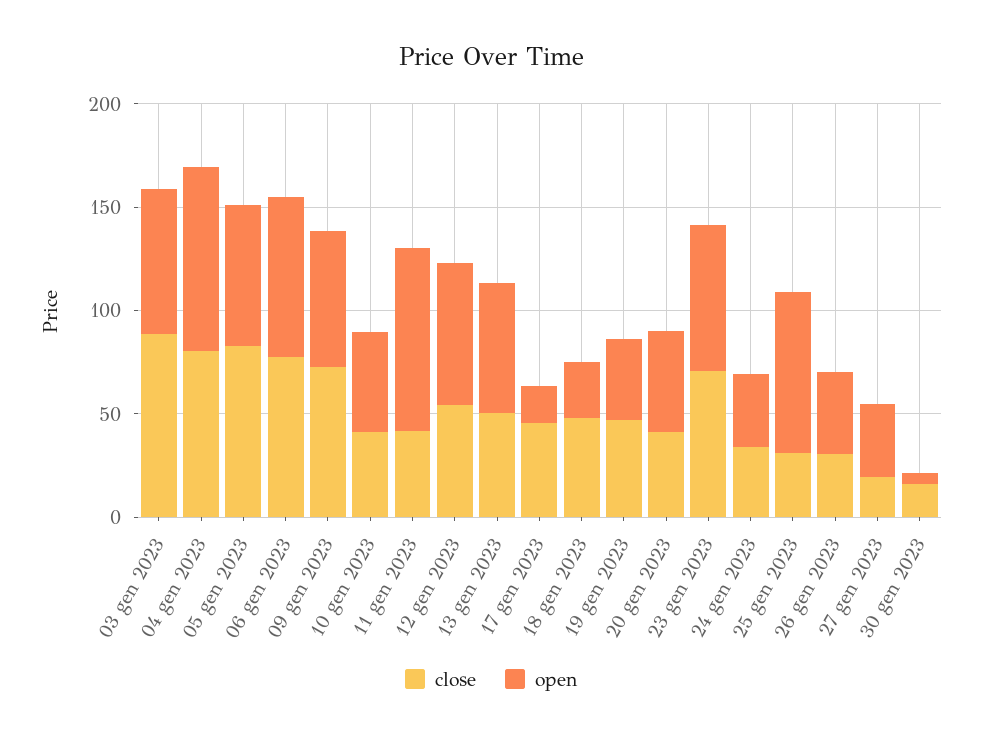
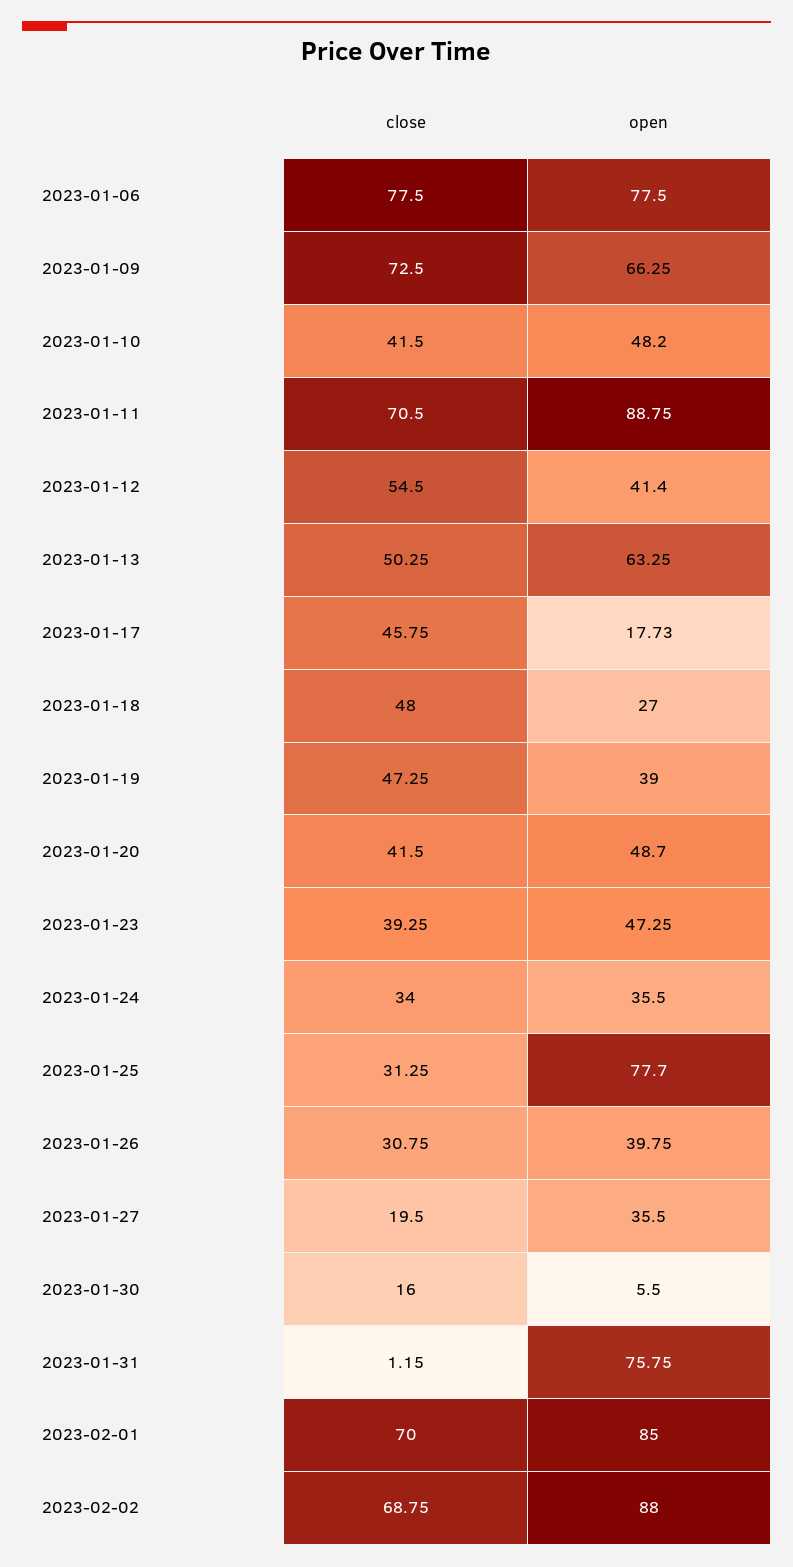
close, 03 gen 2023: 90 -> none
open, 03 gen 2023: 70 -> none
close, 04 gen 2023: 80 -> none
open, 04 gen 2023: 90 -> none
close, 05 gen 2023: 80 -> none
open, 05 gen 2023: 70 -> none
close, 11 gen 2023: 40 -> 70.5
open, 12 gen 2023: 70 -> 41.4
close, 23 gen 2023: 70 -> 39.25
open, 23 gen 2023: 70 -> 47.25
close, 2023-01-31: none -> 1.15
open, 2023-01-31: none -> 75.75
close, 2023-02-01: none -> 70
open, 2023-02-01: none -> 85
close, 2023-02-02: none -> 68.75
open, 2023-02-02: none -> 88

